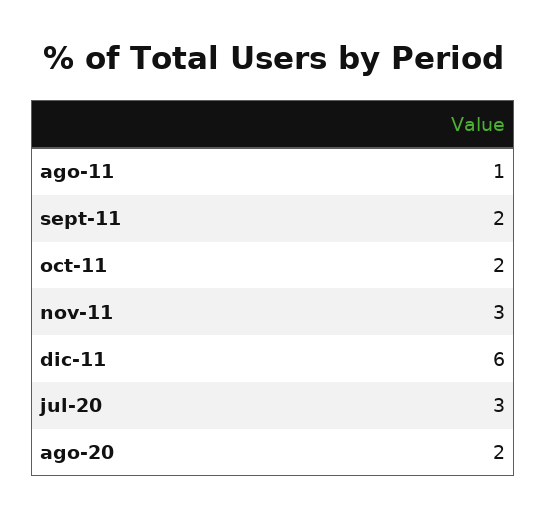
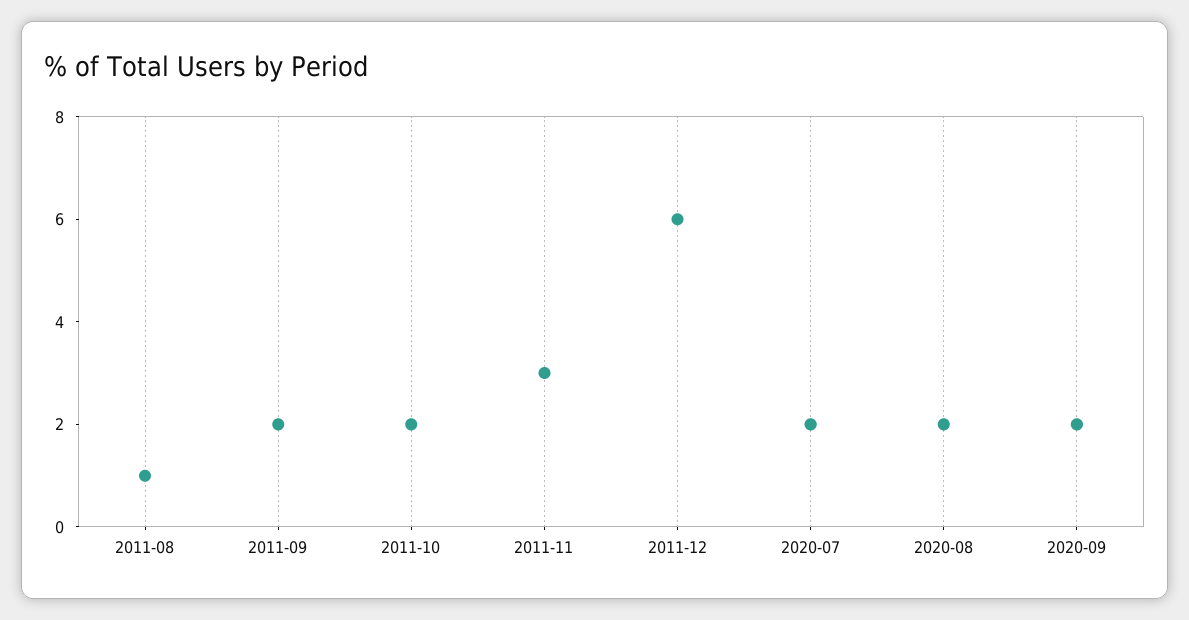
jul-20: 3 -> 2
2020-09: none -> 2

